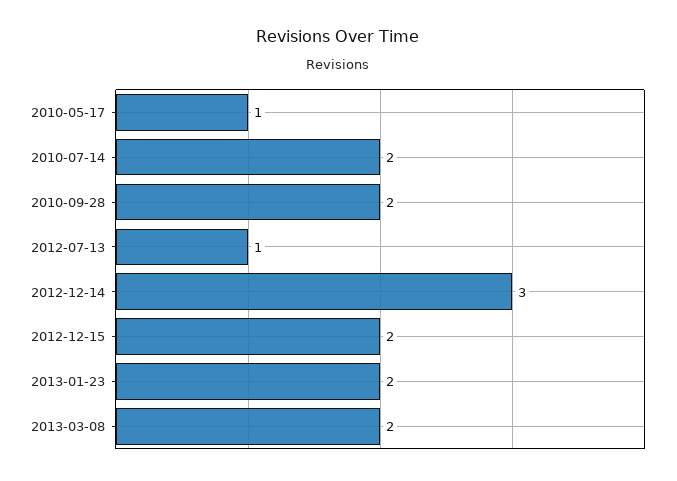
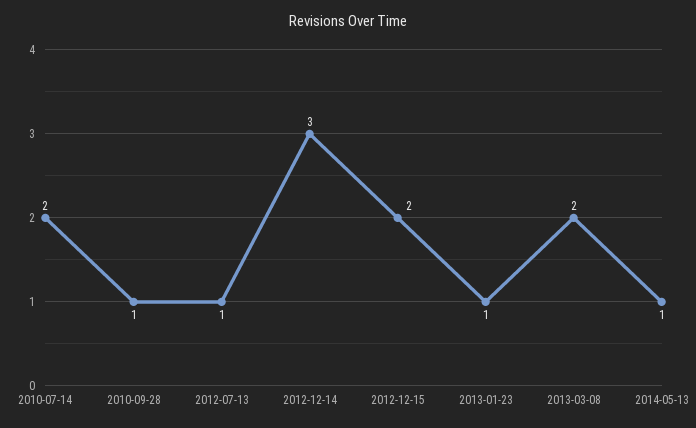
2010-05-17: 1 -> none
2010-09-28: 2 -> 1
2013-01-23: 2 -> 1
2014-05-13: none -> 1

